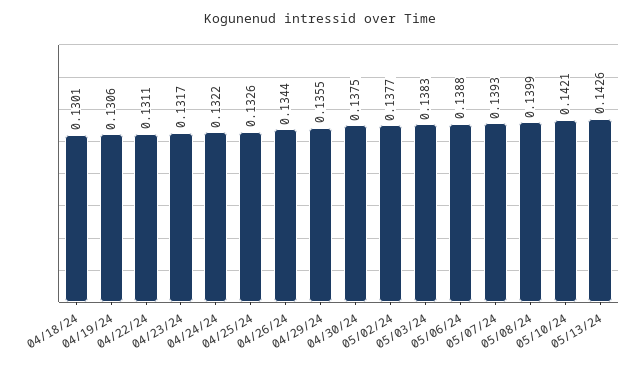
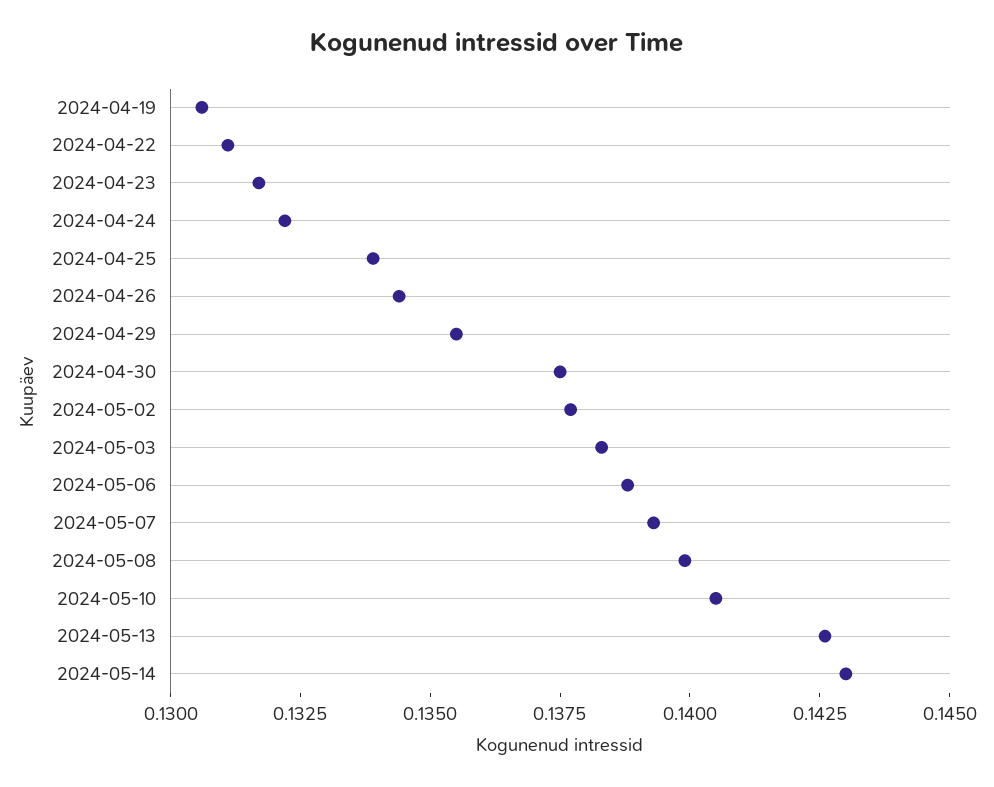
04/18/24: 0.1301 -> none
04/25/24: 0.1326 -> 0.134
05/10/24: 0.1421 -> 0.1405
2024-05-14: none -> 0.143

